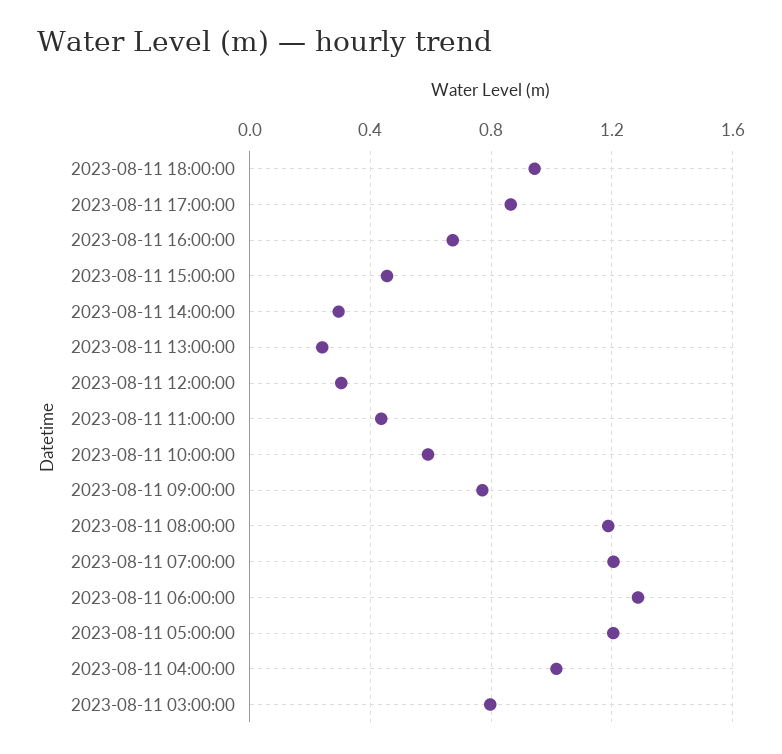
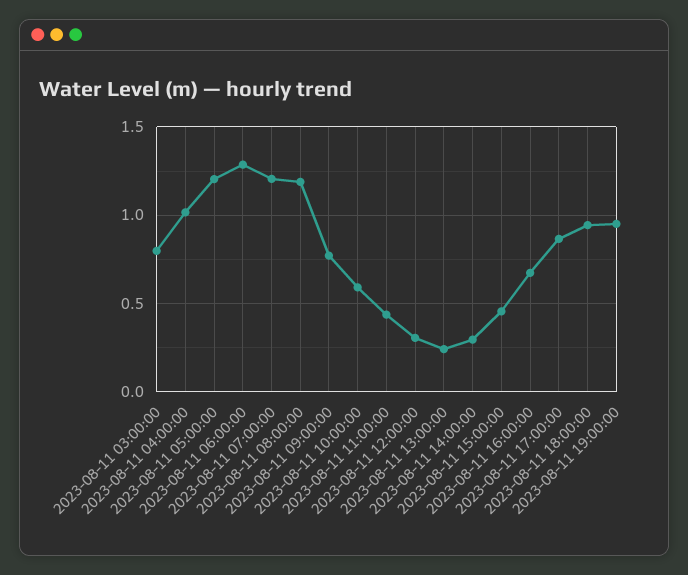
2023-08-11 19:00:00: none -> 0.95

